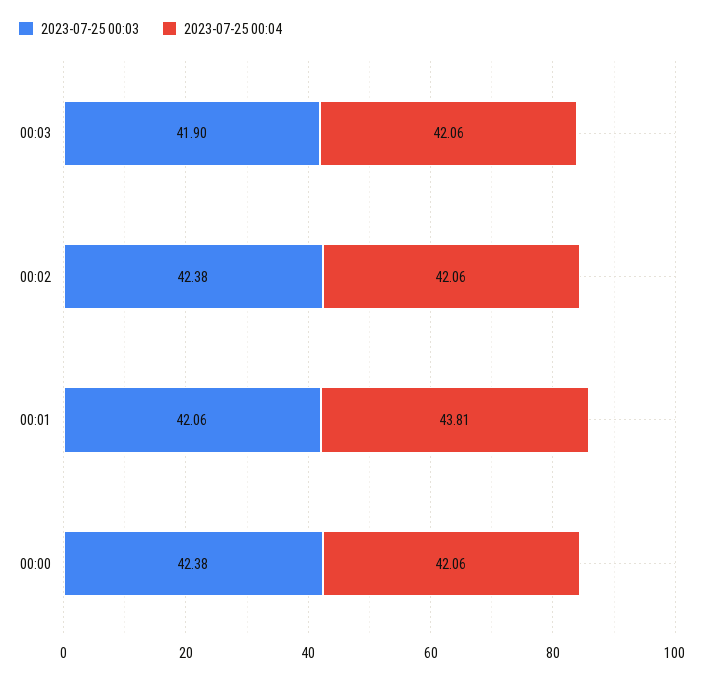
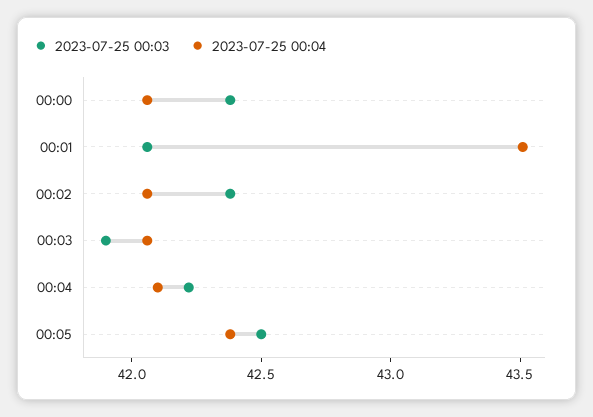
2023-07-25 00:04, 00:01: 43.81 -> 43.5
2023-07-25 00:03, 00:04: none -> 42.2
2023-07-25 00:04, 00:04: none -> 42.1
2023-07-25 00:03, 00:05: none -> 42.5
2023-07-25 00:04, 00:05: none -> 42.4

